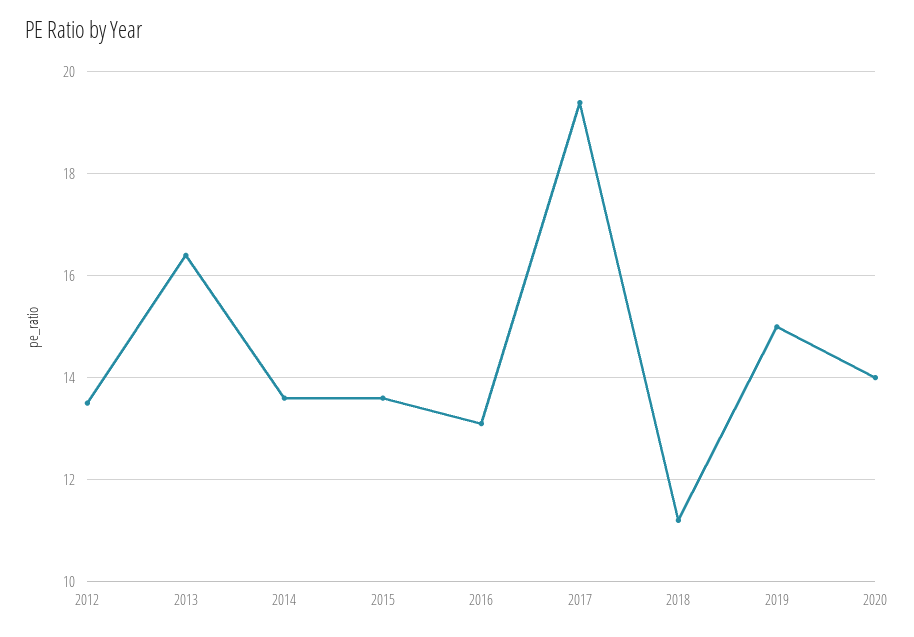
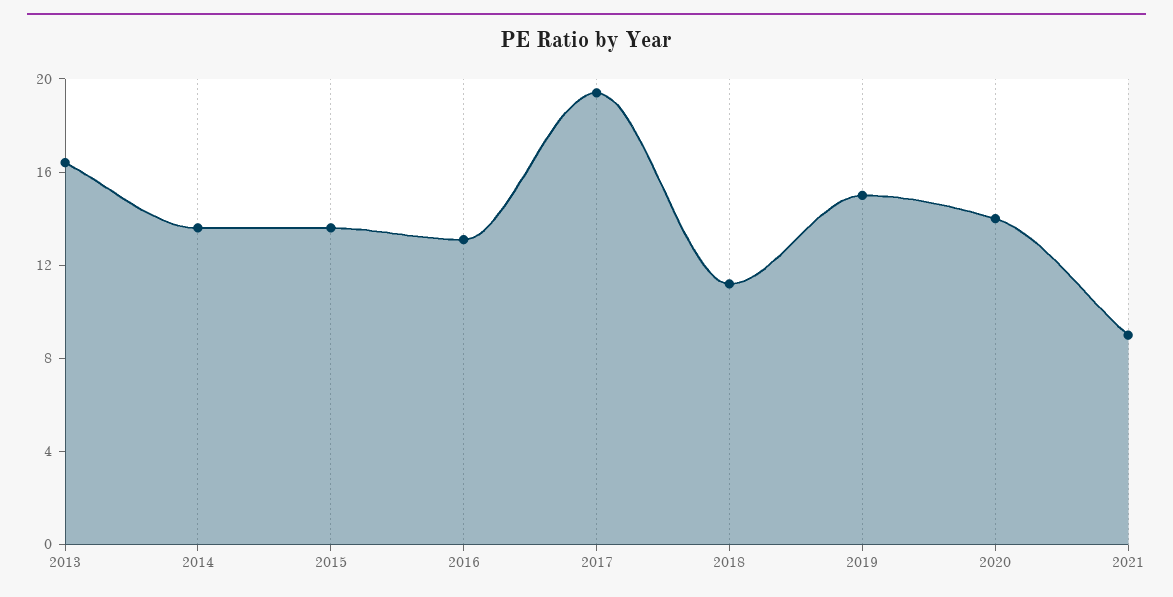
2012: 13.5 -> none
2021: none -> 9

